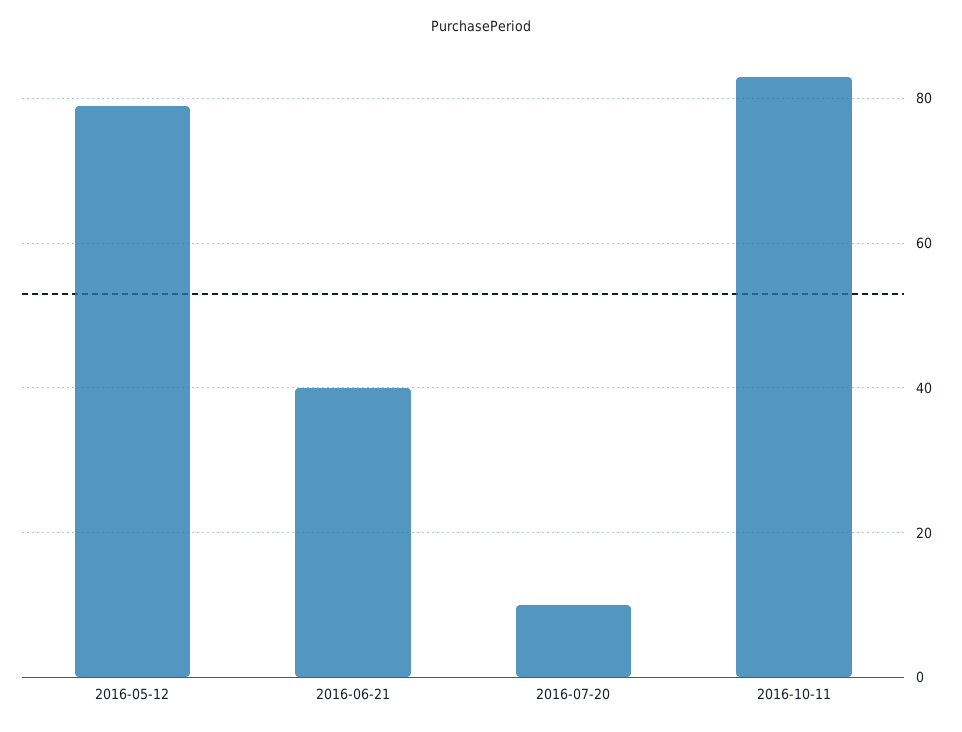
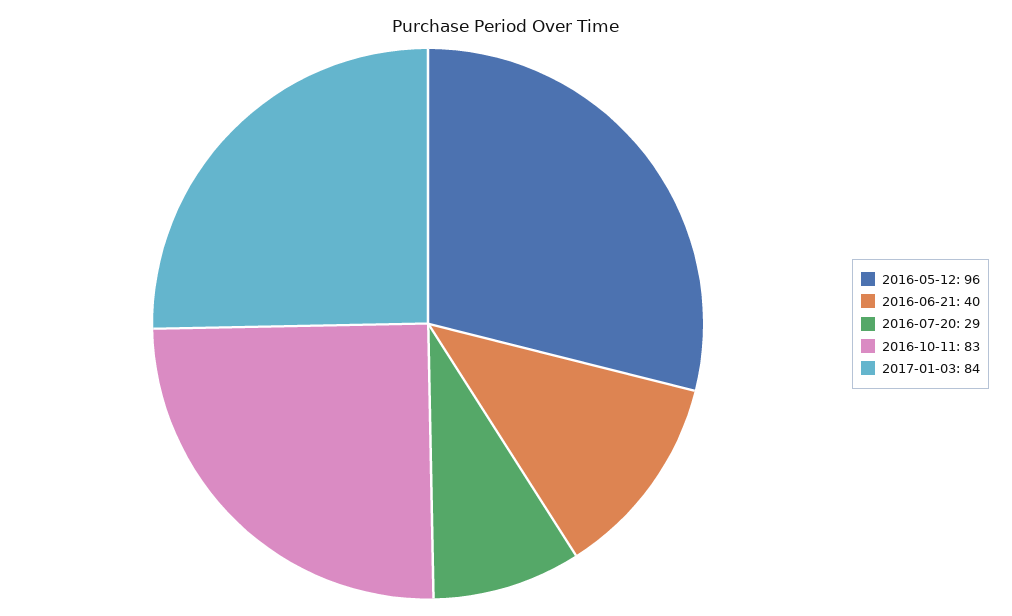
2016-05-12: 80 -> 96
2016-07-20: 10 -> 29
2017-01-03: none -> 84

